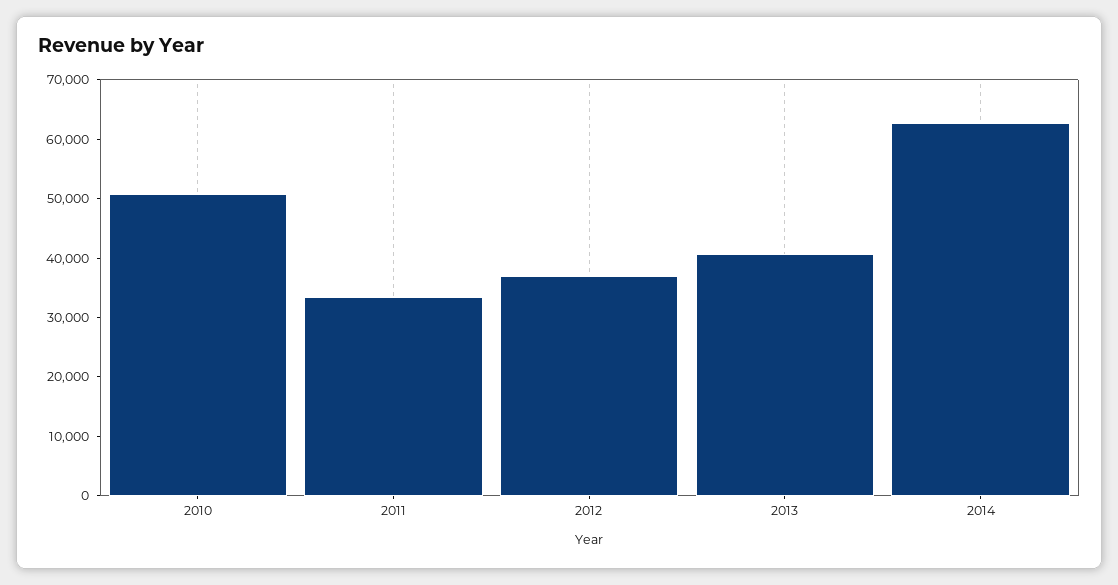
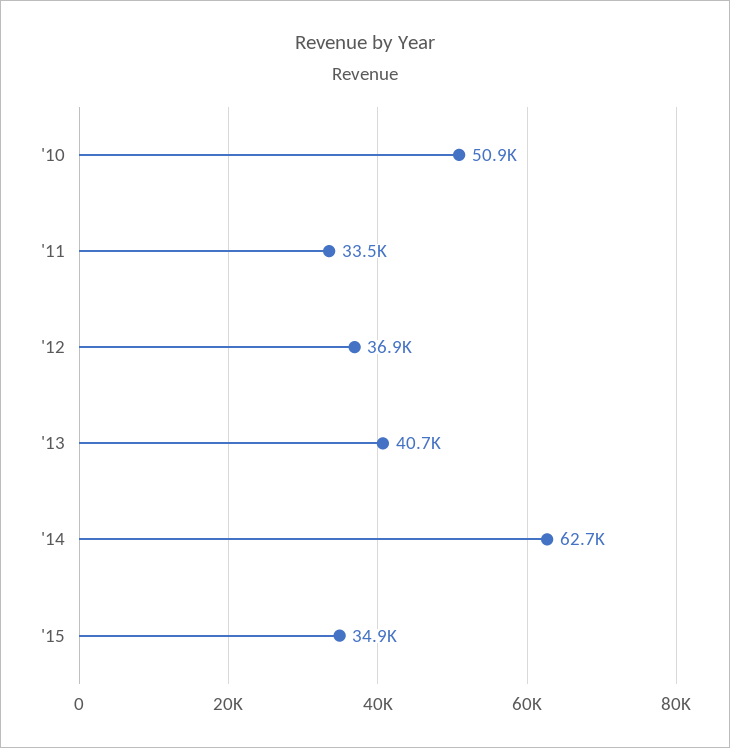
'15: none -> 34900

